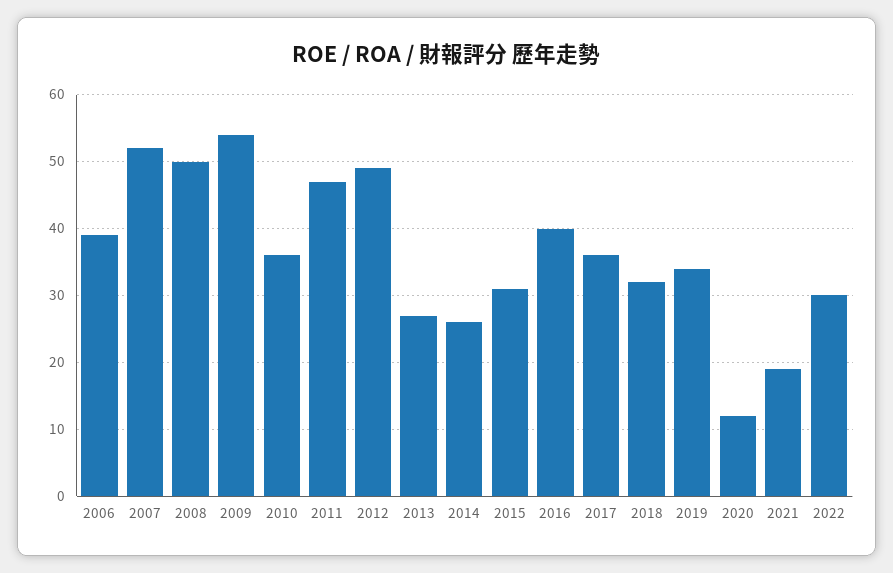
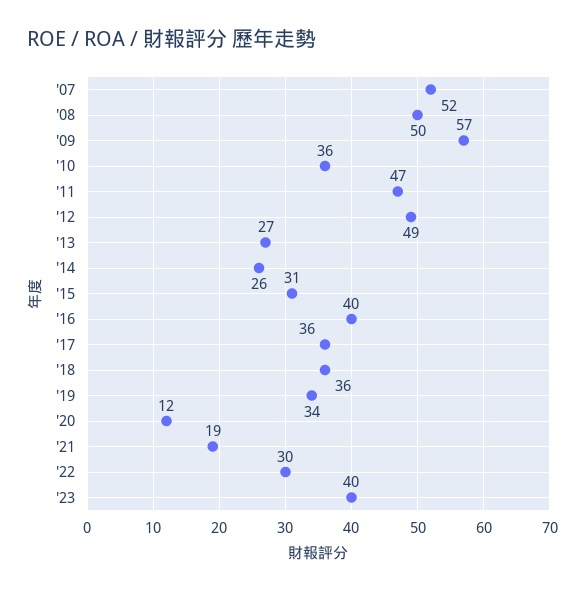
2006: 39 -> none
2009: 54 -> 57
2018: 32 -> 36
'23: none -> 40

